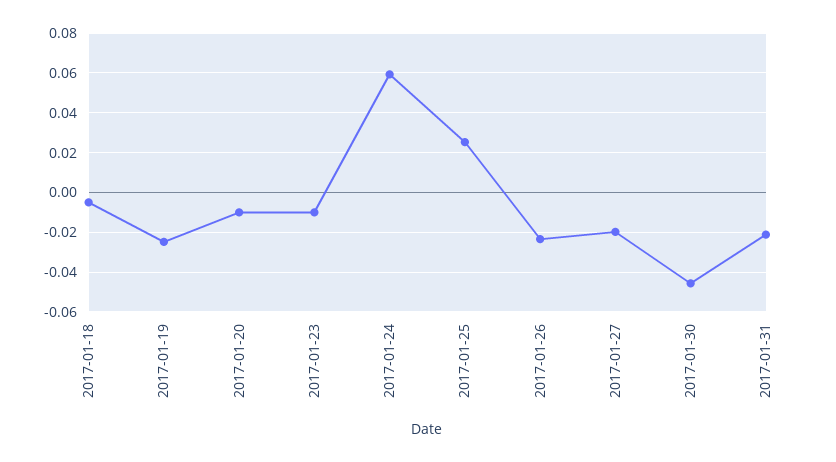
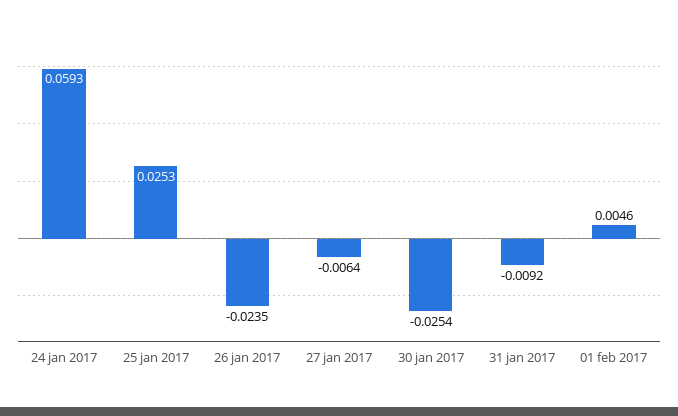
2017-01-18: -0.005 -> none
2017-01-19: -0.025 -> none
2017-01-20: -0.01 -> none
2017-01-23: -0.01 -> none
2017-01-27: -0.02 -> -0.0064
2017-01-30: -0.045 -> -0.0254
2017-01-31: -0.02 -> -0.0092
01 feb 2017: none -> 0.0046

